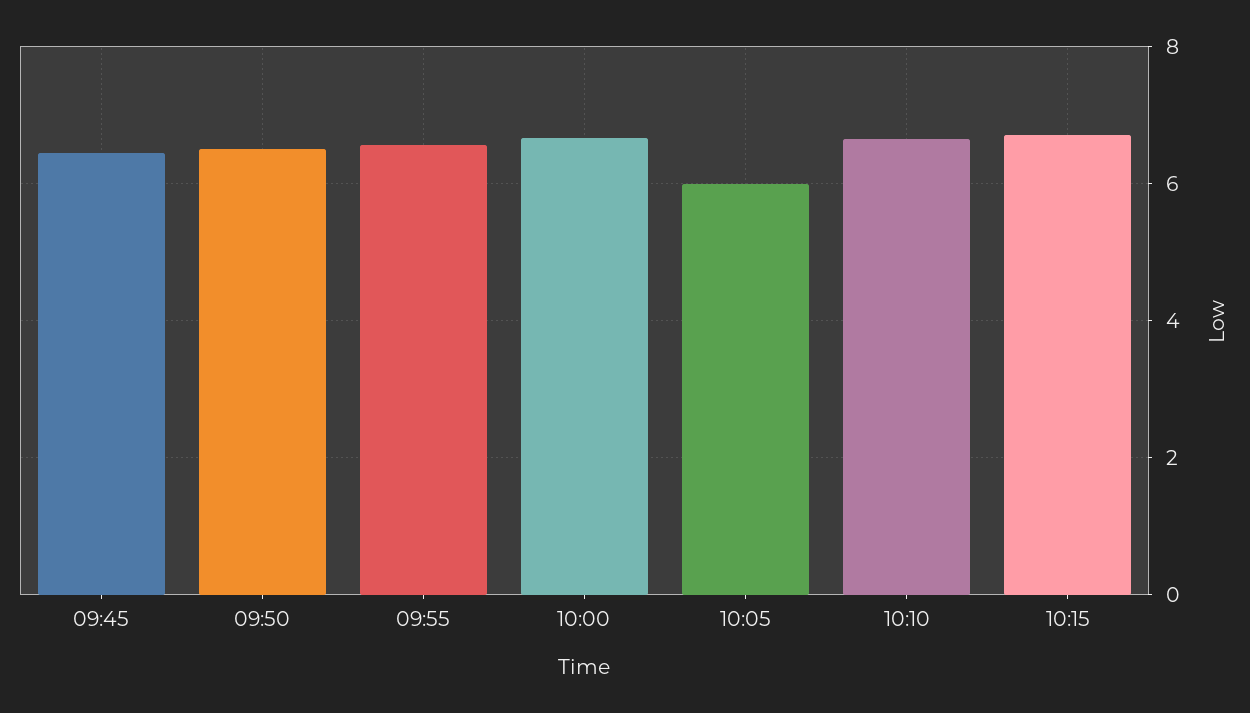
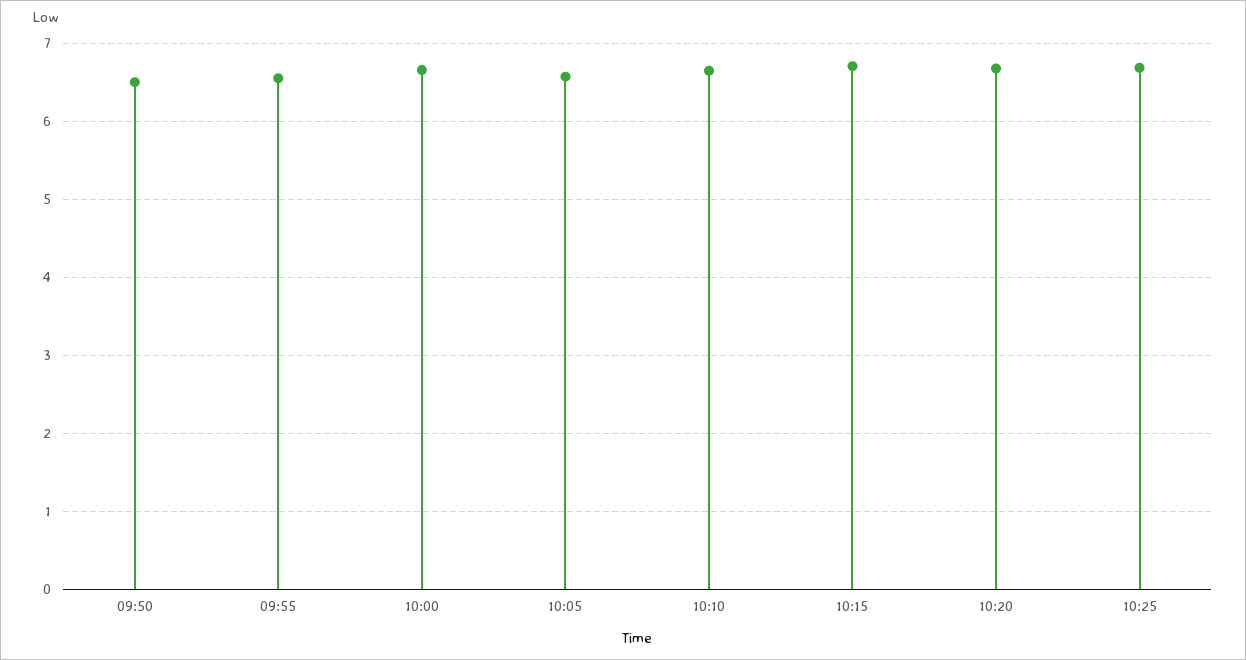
09:45: 6.4 -> none
10:05: 6 -> 6.6
10:20: none -> 6.7
10:25: none -> 6.7

